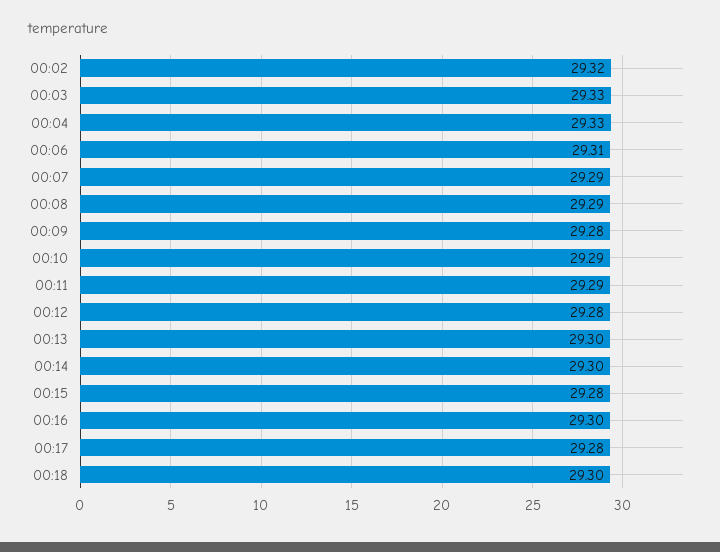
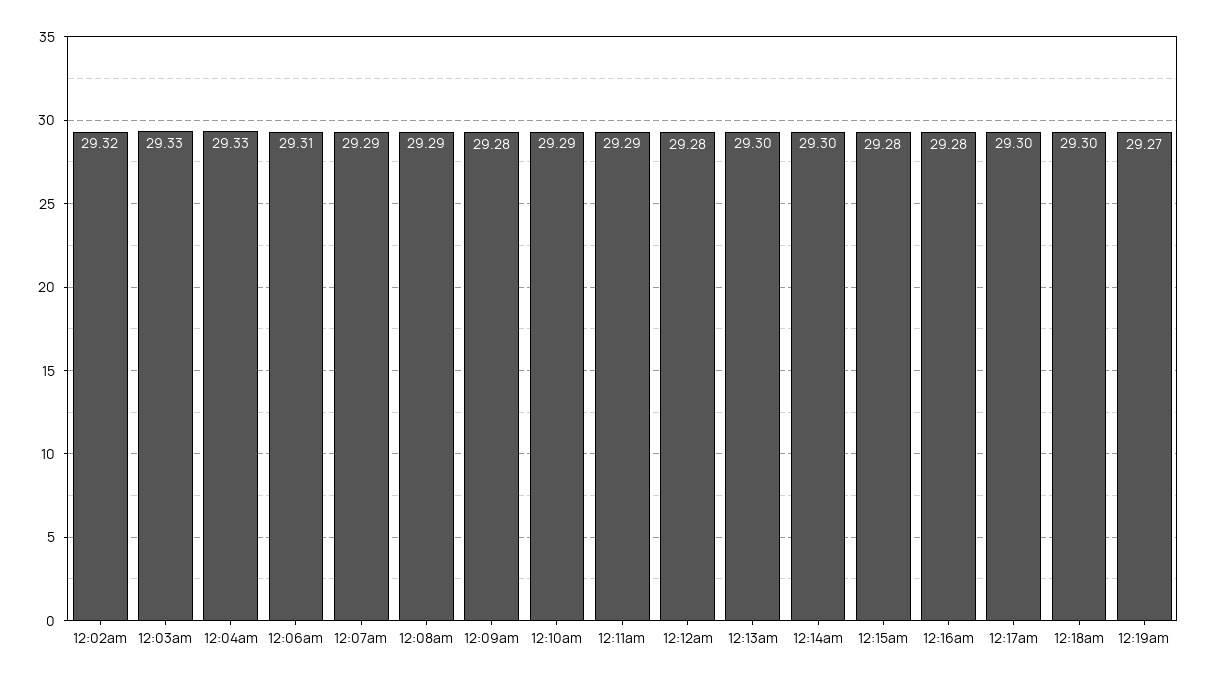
00:16: 29.3 -> 29.28
00:17: 29.28 -> 29.3
12:19am: none -> 29.27

